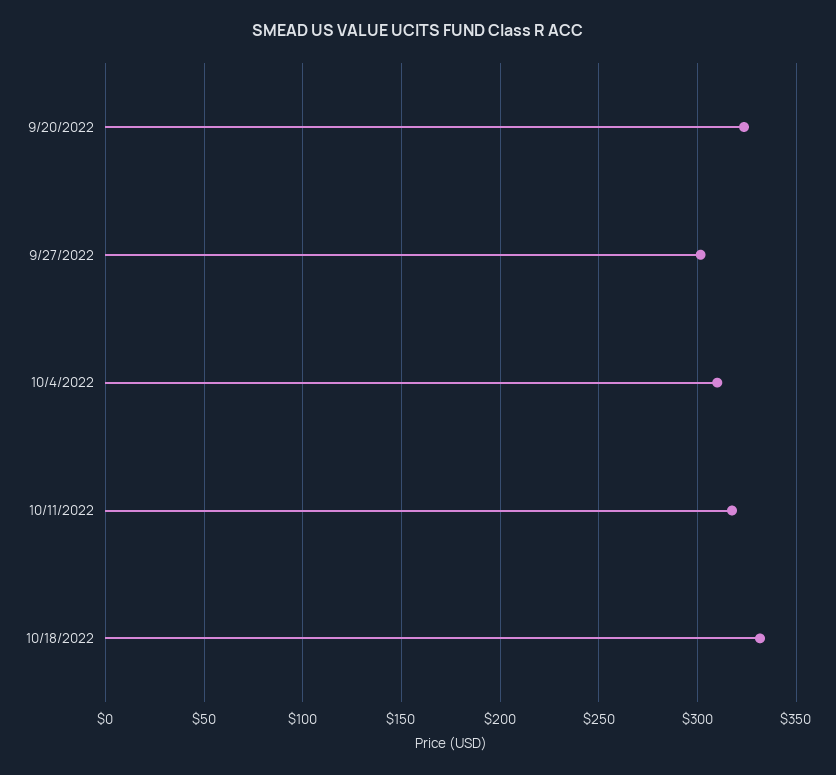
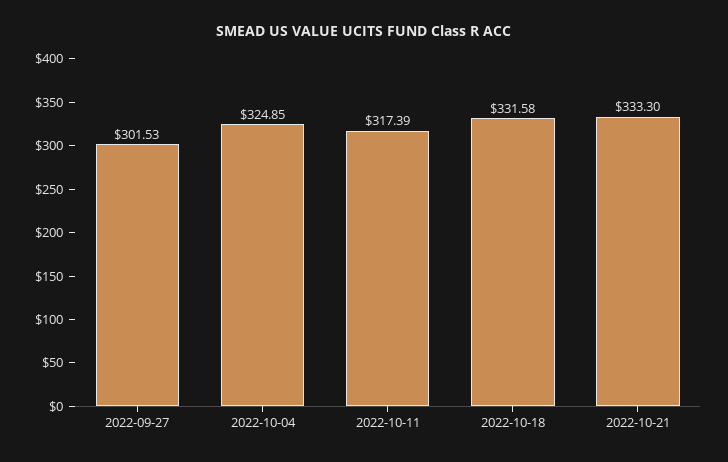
9/20/2022: 325 -> none
10/4/2022: 310 -> 324.85
2022-10-21: none -> 333.3

